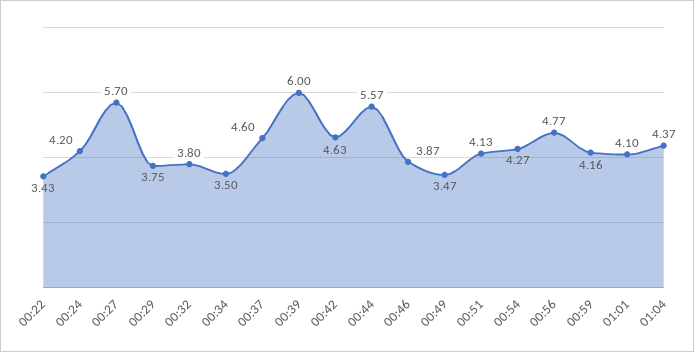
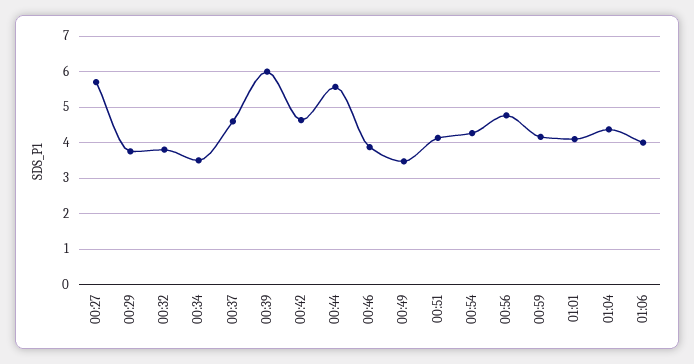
00:22: 3.43 -> none
00:24: 4.2 -> none
01:06: none -> 4

